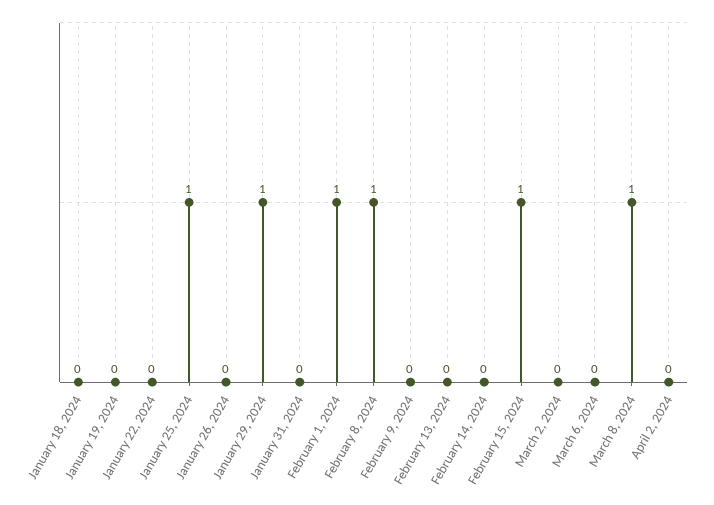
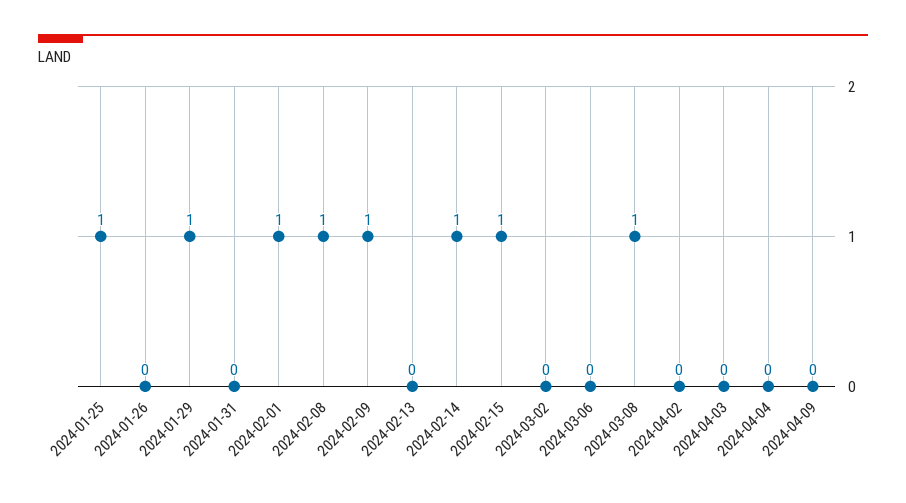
January 18, 2024: 0 -> none
January 19, 2024: 0 -> none
January 22, 2024: 0 -> none
February 9, 2024: 0 -> 1
February 14, 2024: 0 -> 1
2024-04-03: none -> 0
2024-04-04: none -> 0
2024-04-09: none -> 0

